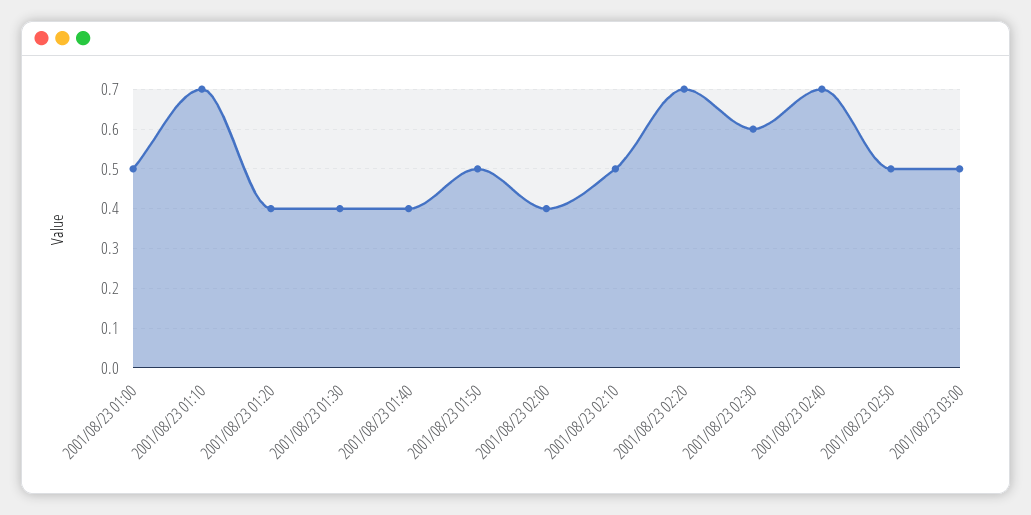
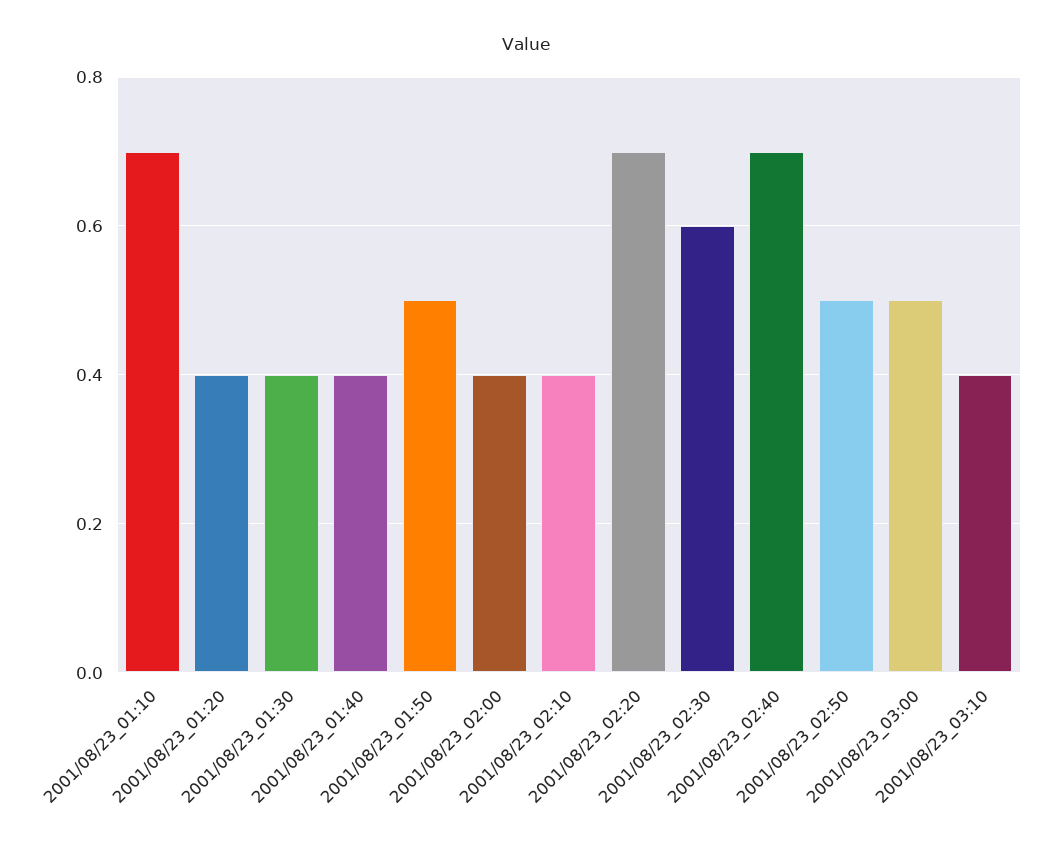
2001/08/23 01:00: 0.5 -> none
2001/08/23 02:10: 0.5 -> 0.4
2001/08/23_03:10: none -> 0.4

